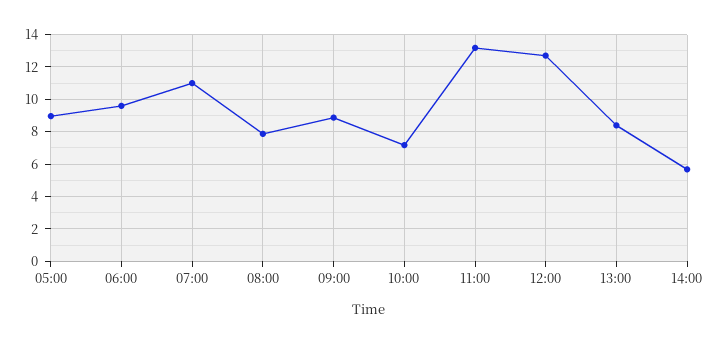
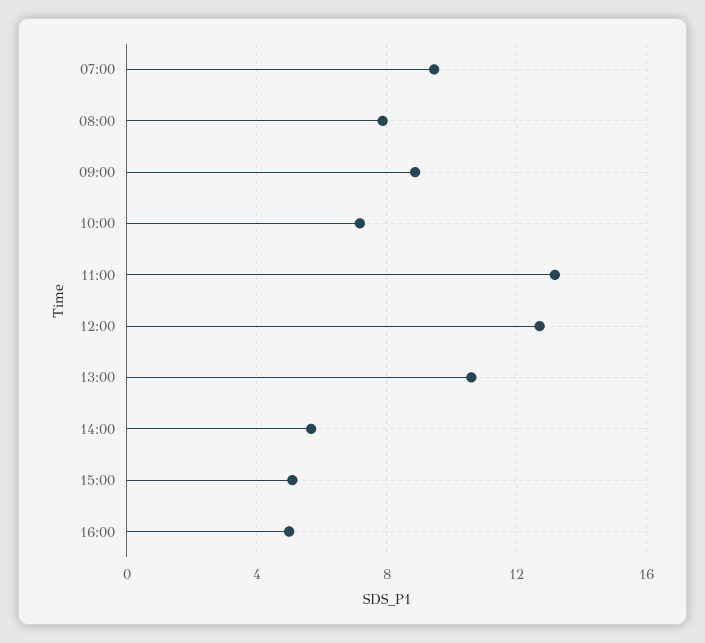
05:00: 9 -> none
06:00: 9.5 -> none
07:00: 11 -> 9.5
13:00: 8.5 -> 10.5
15:00: none -> 5
16:00: none -> 5

